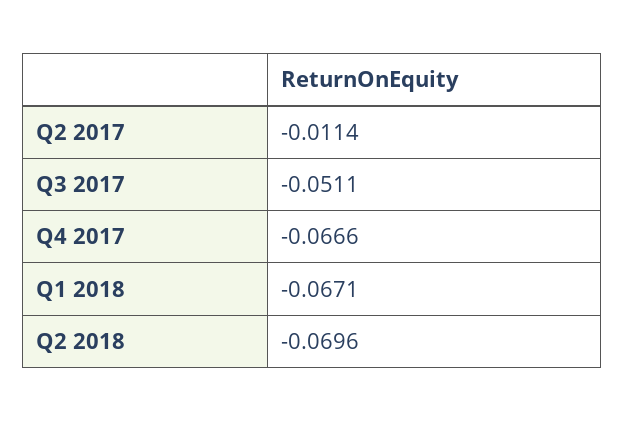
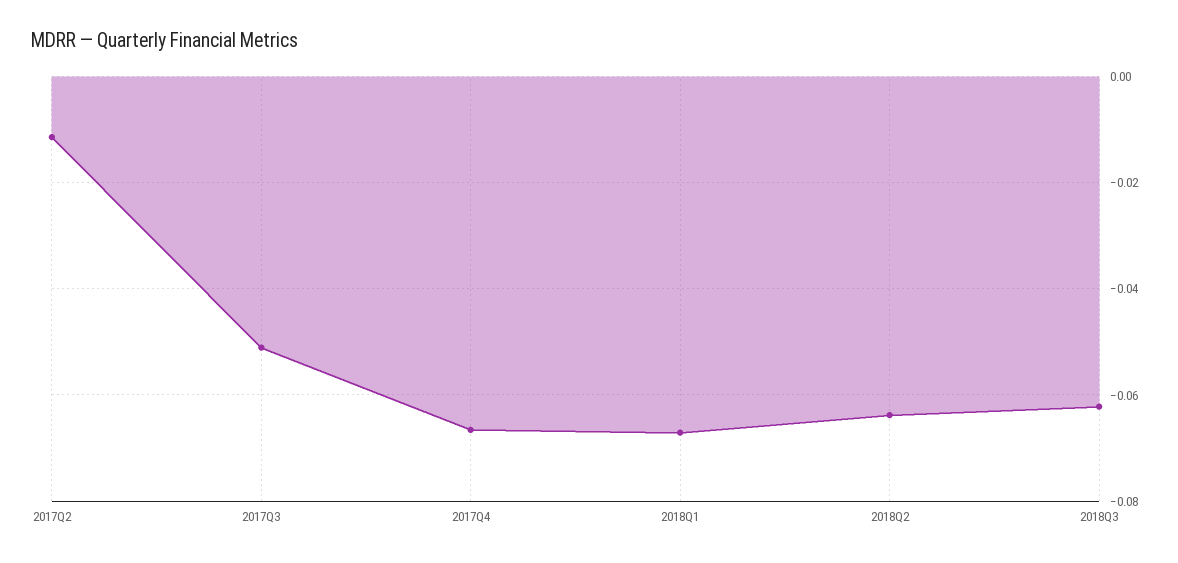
Q2 2018: -0.0696 -> -0.064
2018Q3: none -> -0.062

